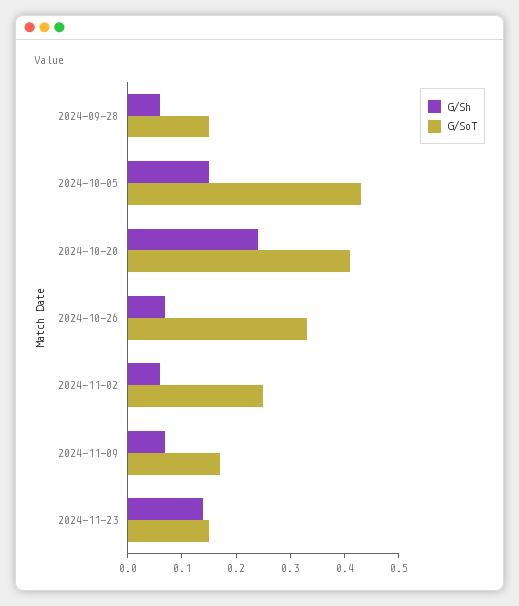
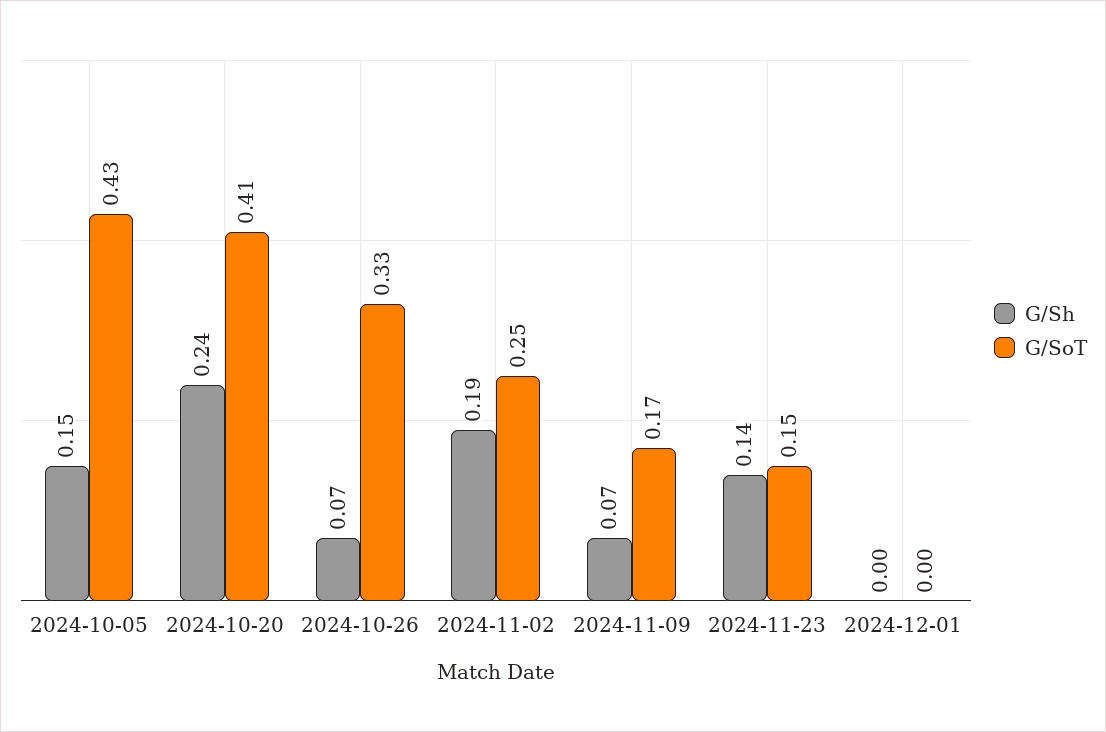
G/Sh, 2024-09-28: 0.05 -> none
G/SoT, 2024-09-28: 0.15 -> none
G/Sh, 2024-11-02: 0.05 -> 0.19
G/Sh, 2024-12-01: none -> 0
G/SoT, 2024-12-01: none -> 0

